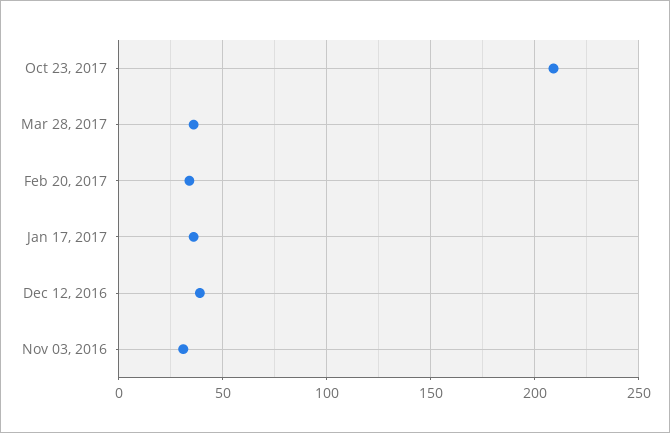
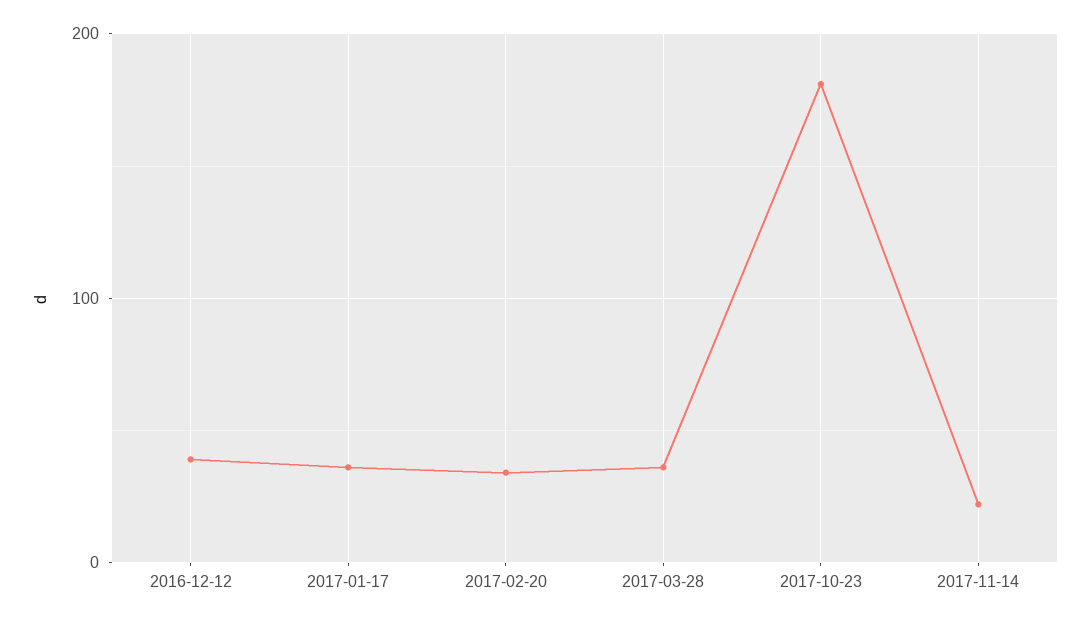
Oct 23, 2017: 210 -> 180
Nov 03, 2016: 30 -> none
2017-11-14: none -> 20

